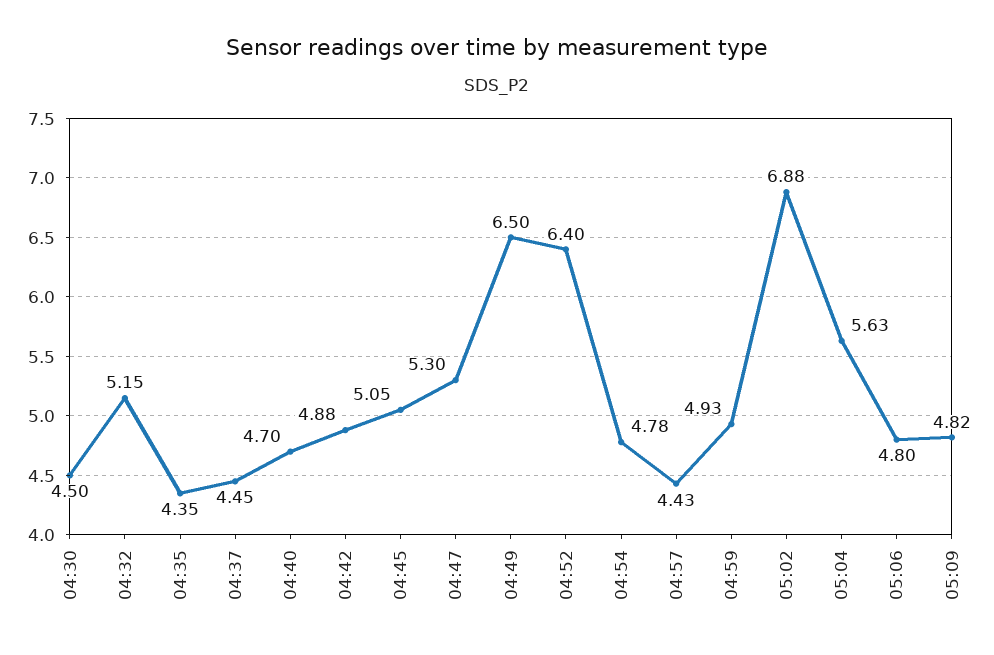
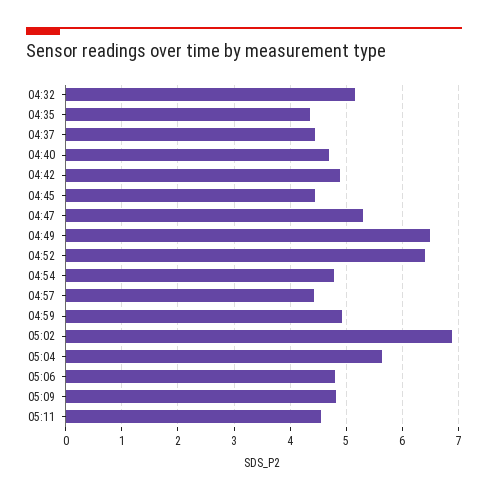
04:30: 4.5 -> none
04:45: 5.05 -> 4.4
05:11: none -> 4.6

